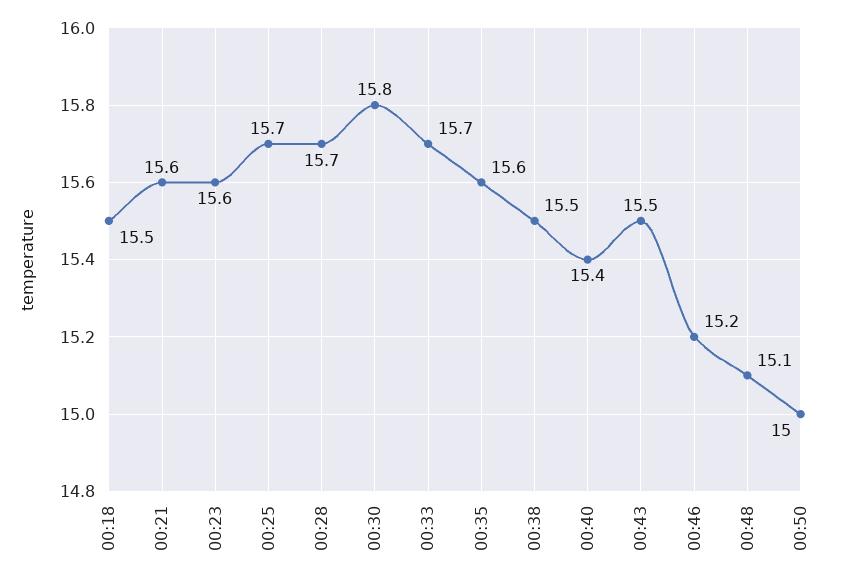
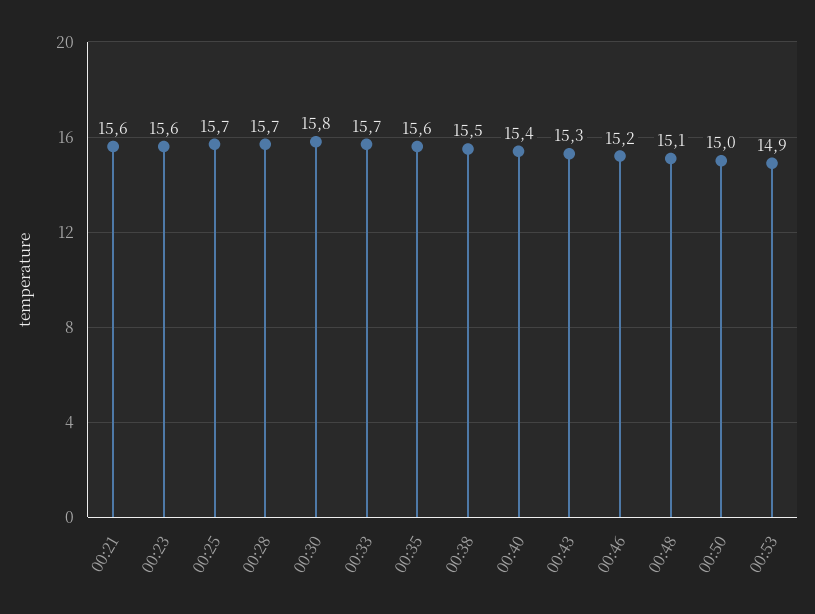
00:18: 15.5 -> none
00:43: 15.5 -> 15.3
00:53: none -> 14.9

